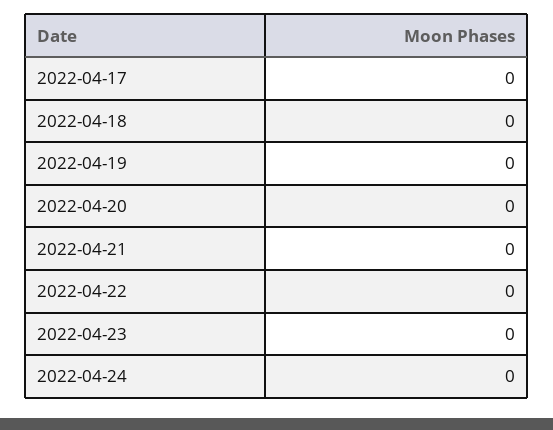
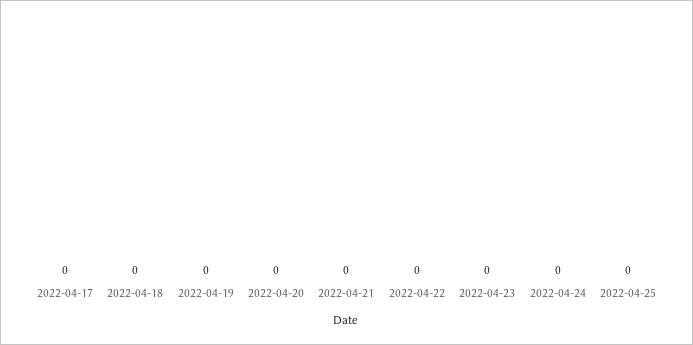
2022-04-25: none -> 0

